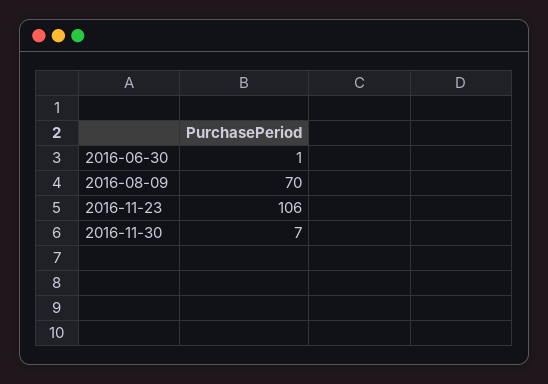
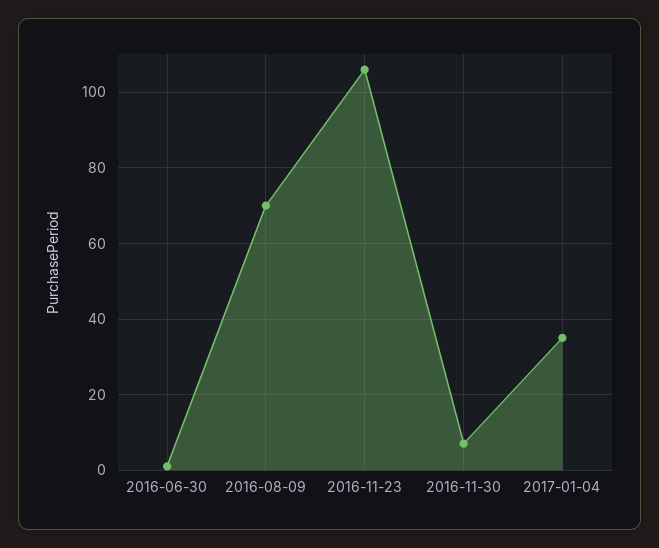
2017-01-04: none -> 35

